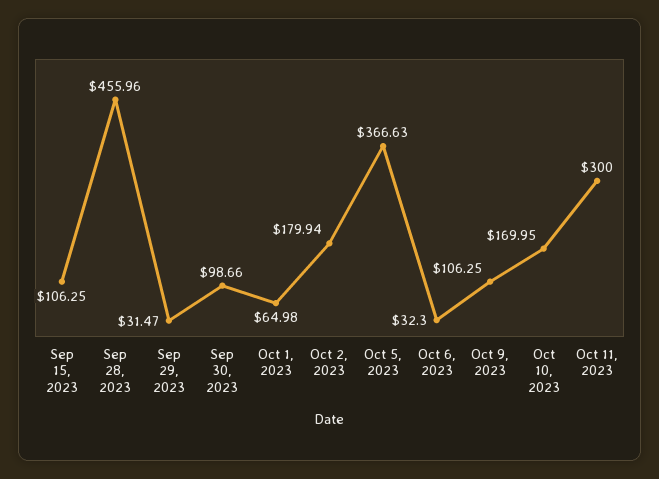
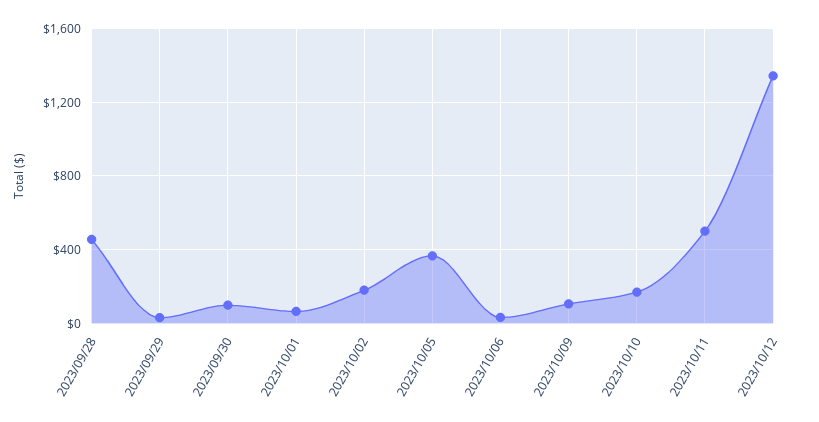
Sep 15, 2023: 106.25 -> none
Oct 11, 2023: 300 -> 500
2023/10/12: none -> 1350

